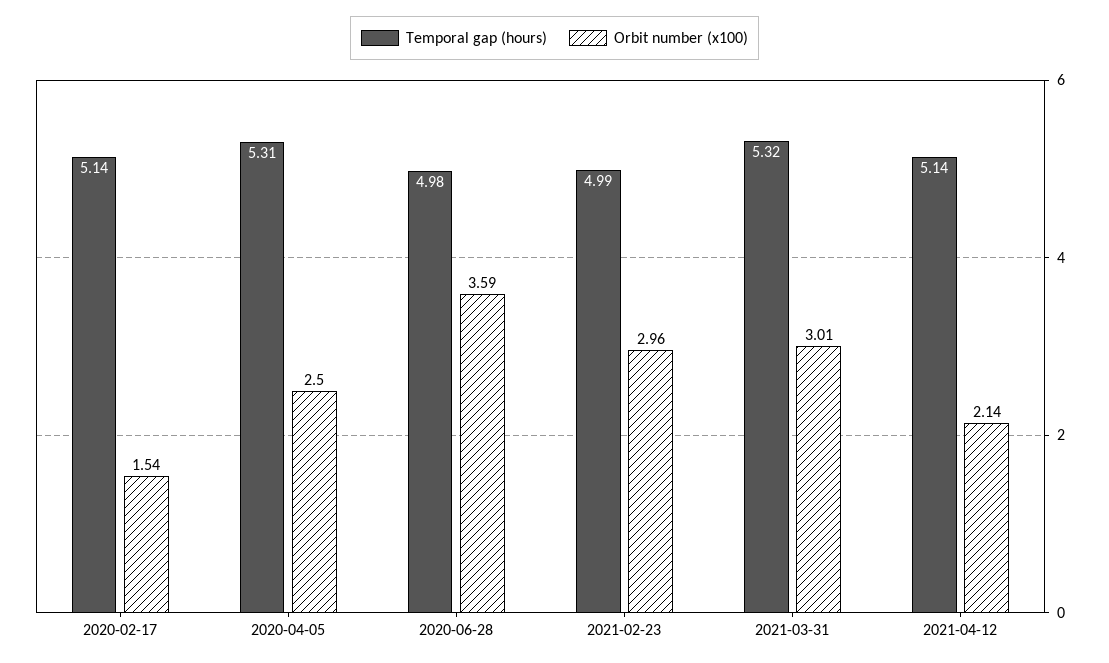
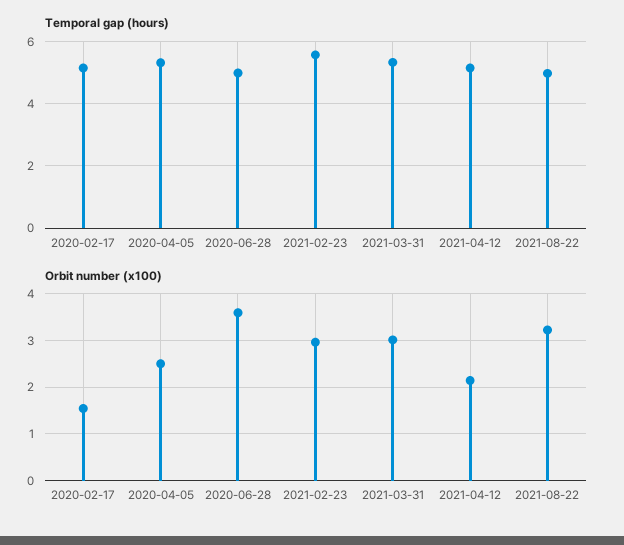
Temporal gap (hours), 2021-02-23: 4.99 -> 5.6
Temporal gap (hours), 2021-08-22: none -> 5
Orbit number (x100), 2021-08-22: none -> 3.2

